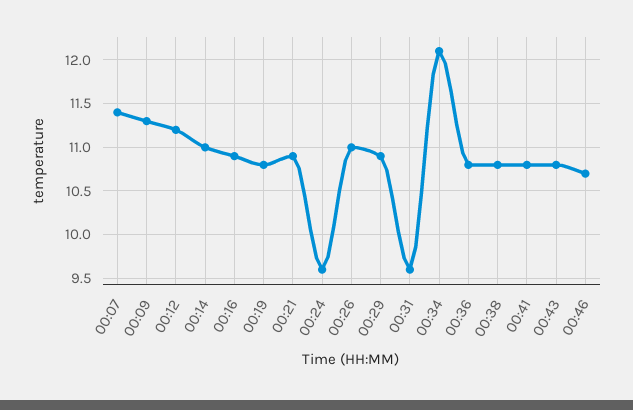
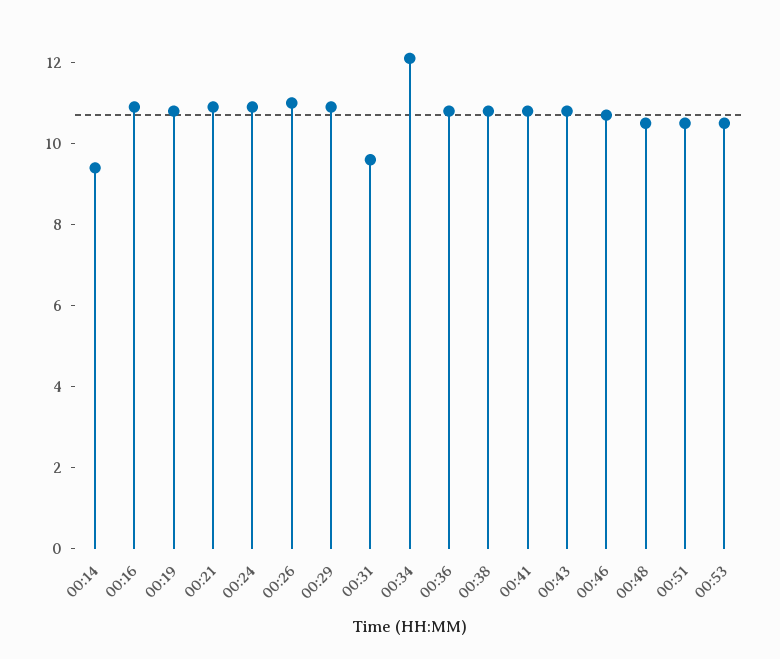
00:07: 11.4 -> none
00:09: 11.3 -> none
00:12: 11.2 -> none
00:14: 11 -> 9.5
00:24: 9.6 -> 11
00:48: none -> 10.5
00:51: none -> 10.5
00:53: none -> 10.5

